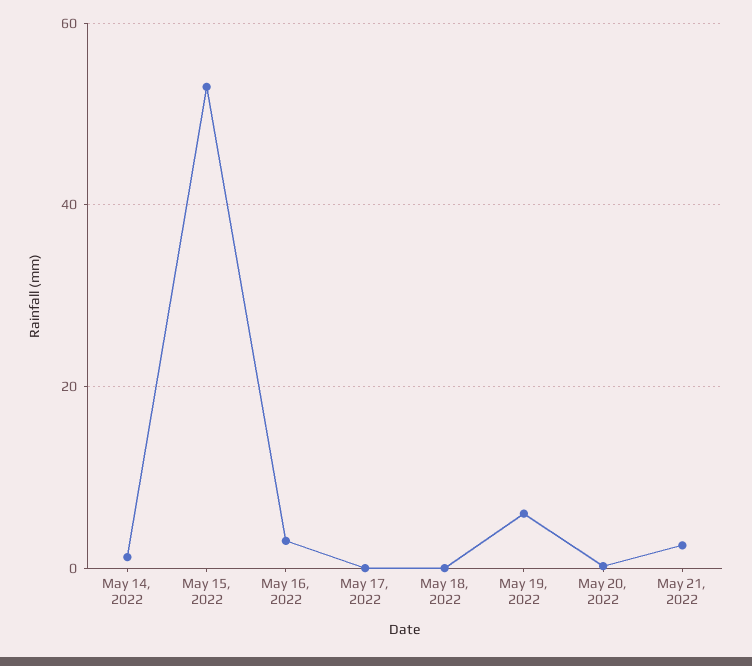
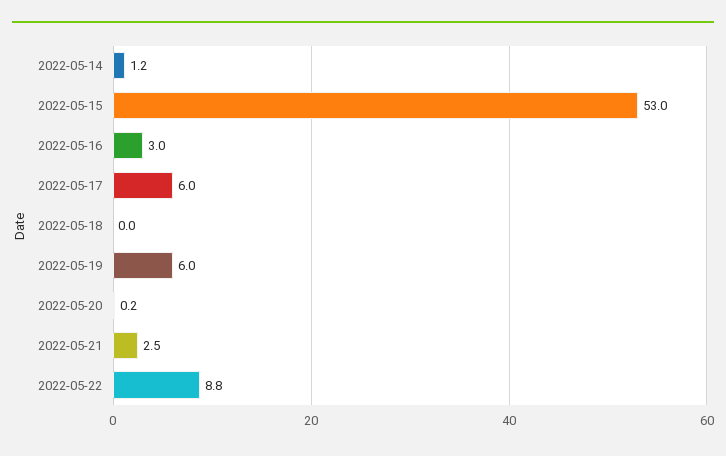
May 17, 2022: 0 -> 6
2022-05-22: none -> 8.8

